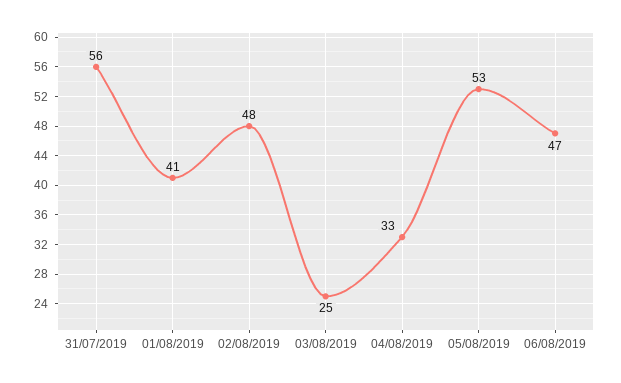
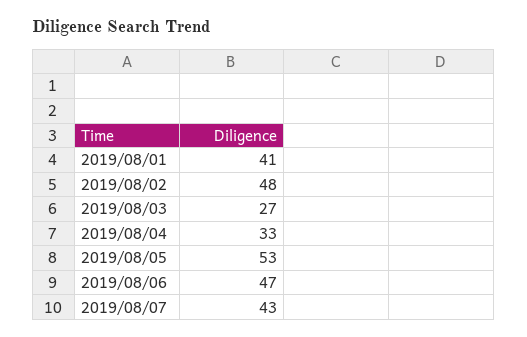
31/07/2019: 56 -> none
03/08/2019: 25 -> 27
2019/08/07: none -> 43

